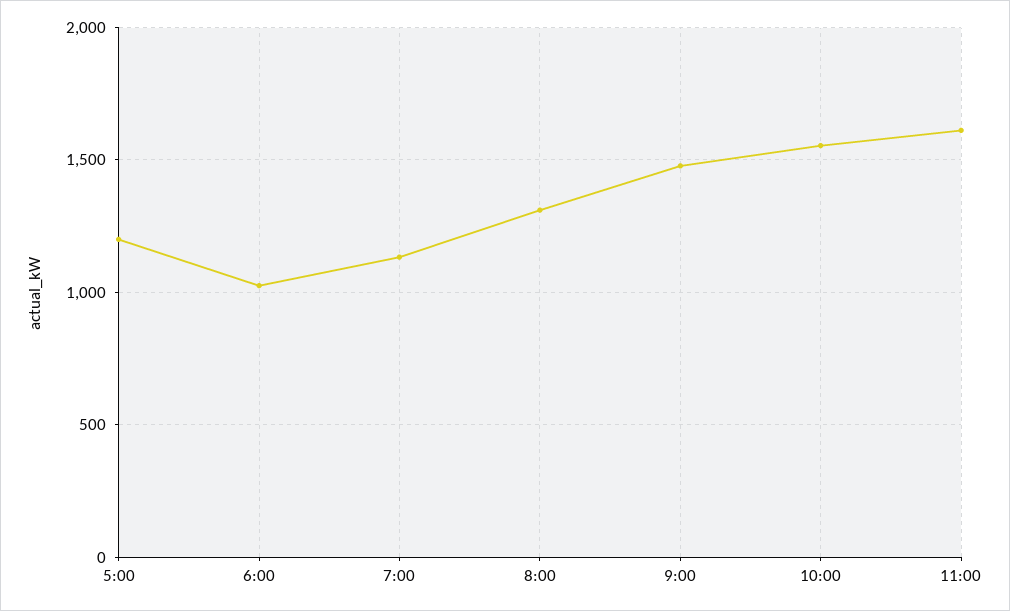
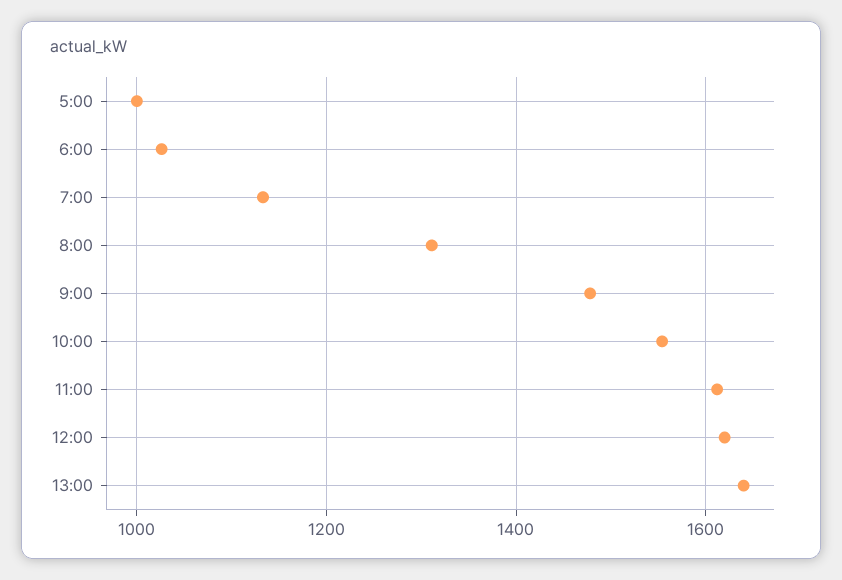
5:00: 1200 -> 1000
12:00: none -> 1620
13:00: none -> 1640

